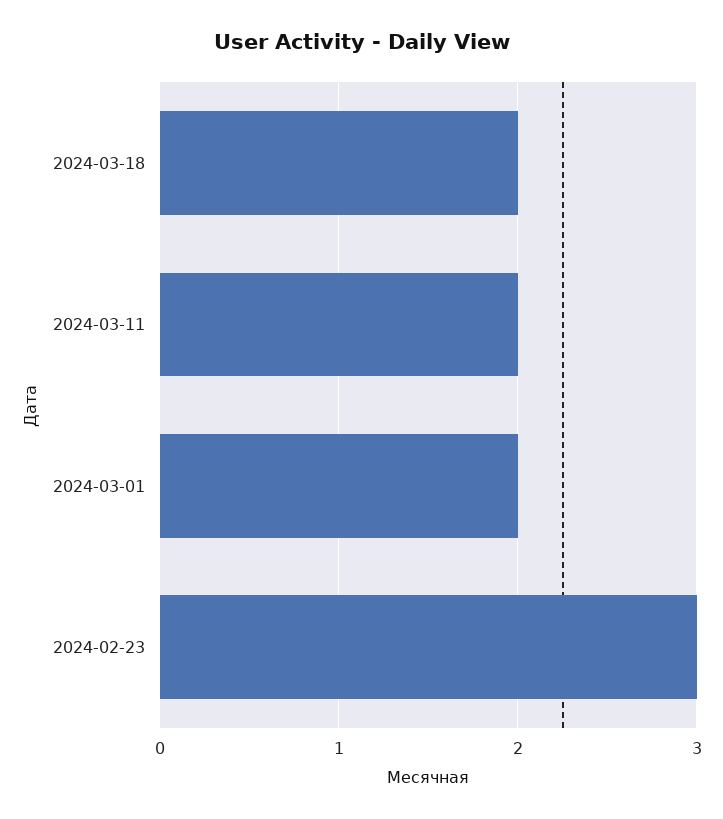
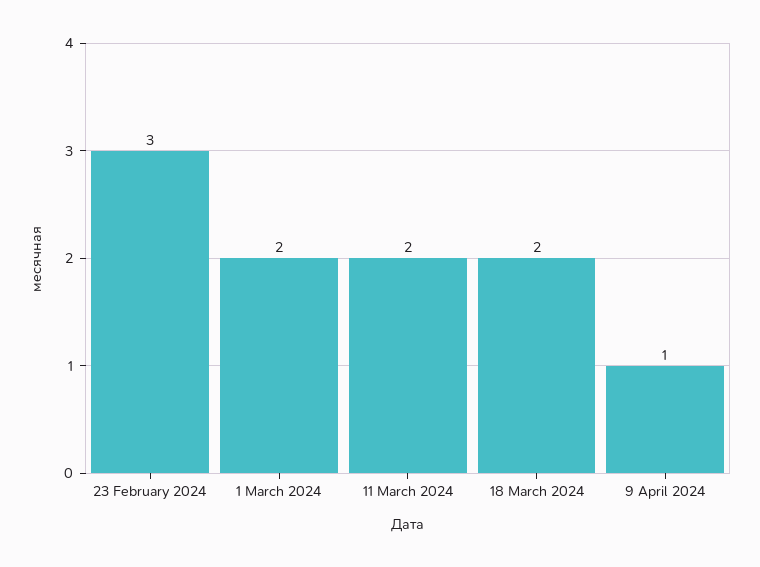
9 April 2024: none -> 1

